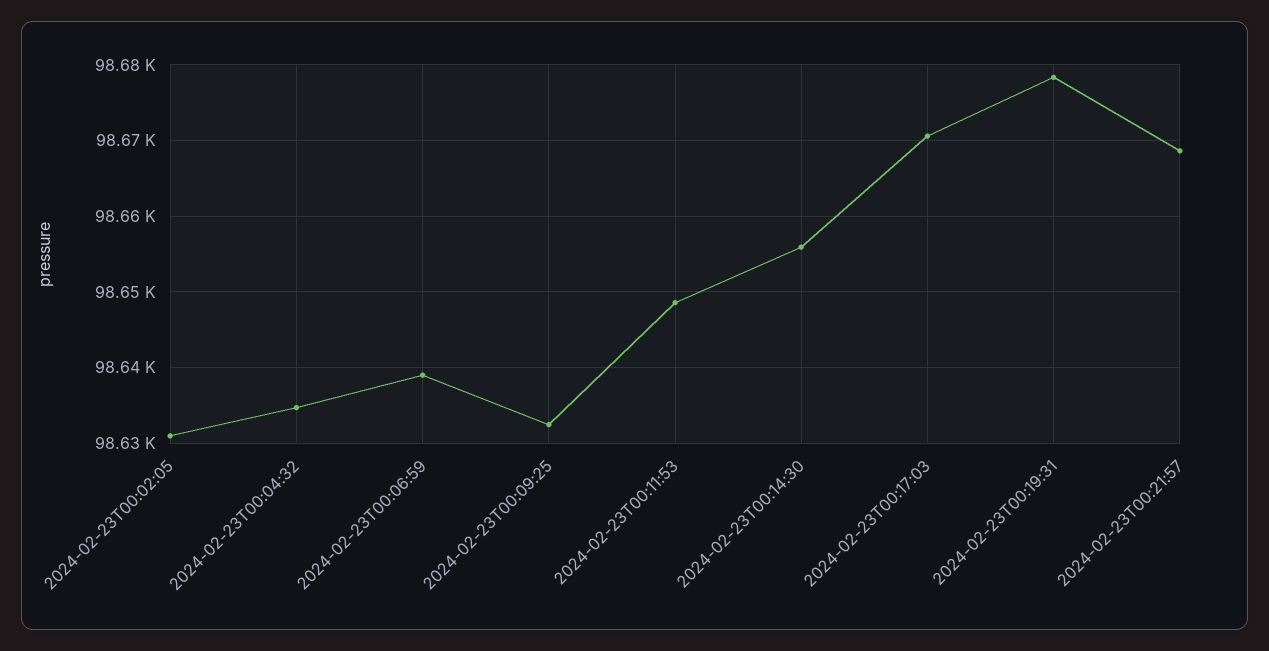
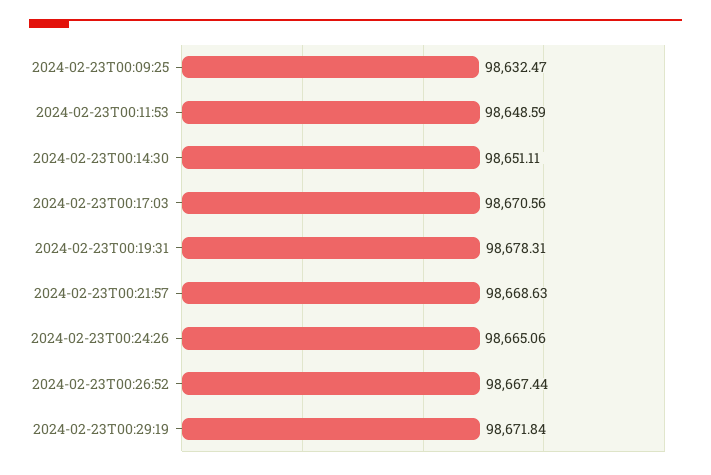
2024-02-23T00:02:05: 98631 -> none
2024-02-23T00:04:32: 98635 -> none
2024-02-23T00:06:59: 98639 -> none
2024-02-23T00:14:30: 98656 -> 98651.11
2024-02-23T00:24:26: none -> 98665.06
2024-02-23T00:26:52: none -> 98667.44
2024-02-23T00:29:19: none -> 98671.84

